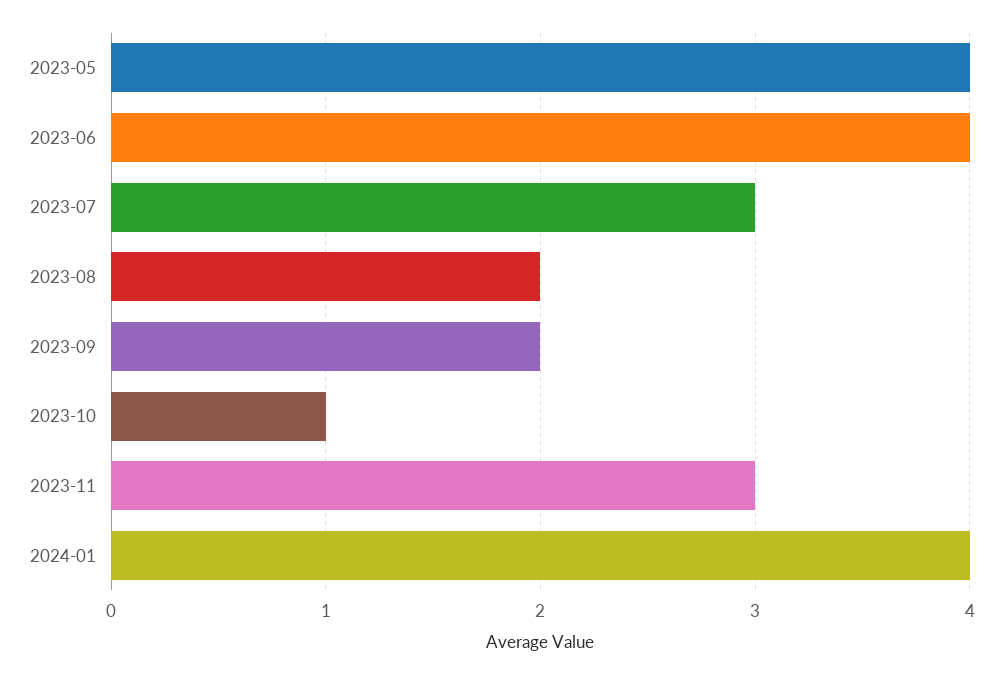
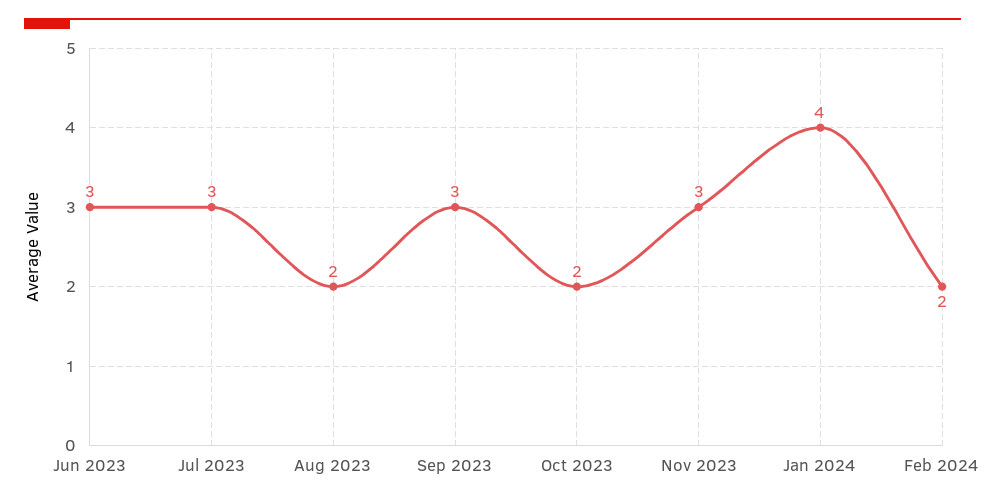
2023-05: 4 -> none
2023-06: 4 -> 3
2023-09: 2 -> 3
2023-10: 1 -> 2
Feb 2024: none -> 2

